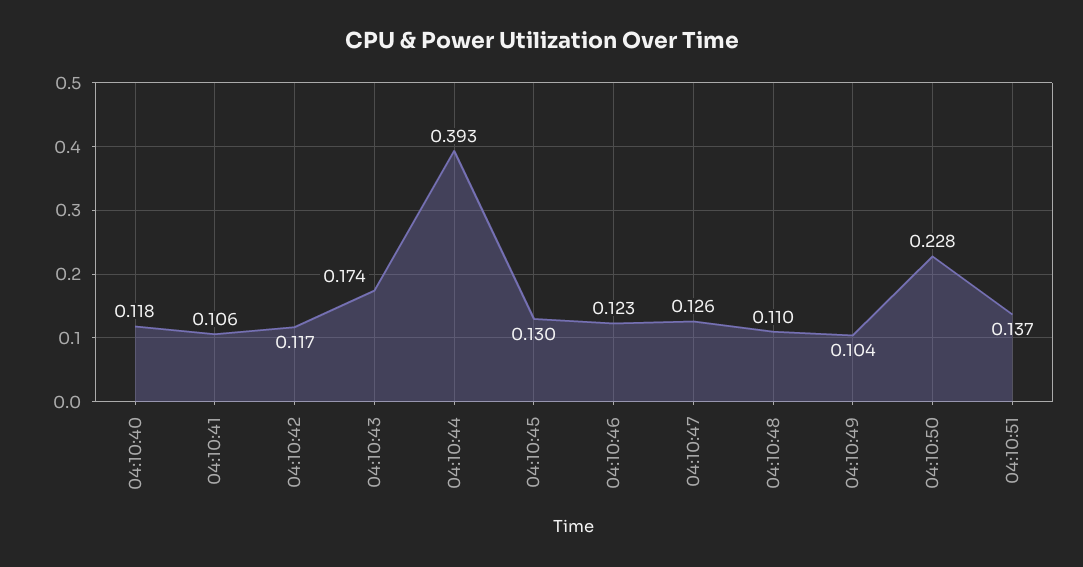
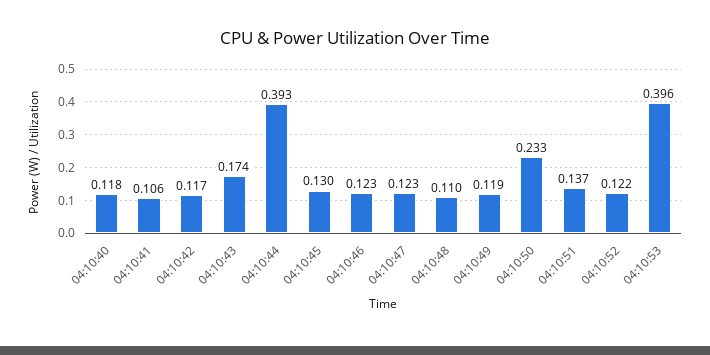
04:10:47: 0.126 -> 0.123
04:10:49: 0.104 -> 0.119
04:10:50: 0.228 -> 0.233
04:10:52: none -> 0.122
04:10:53: none -> 0.396

